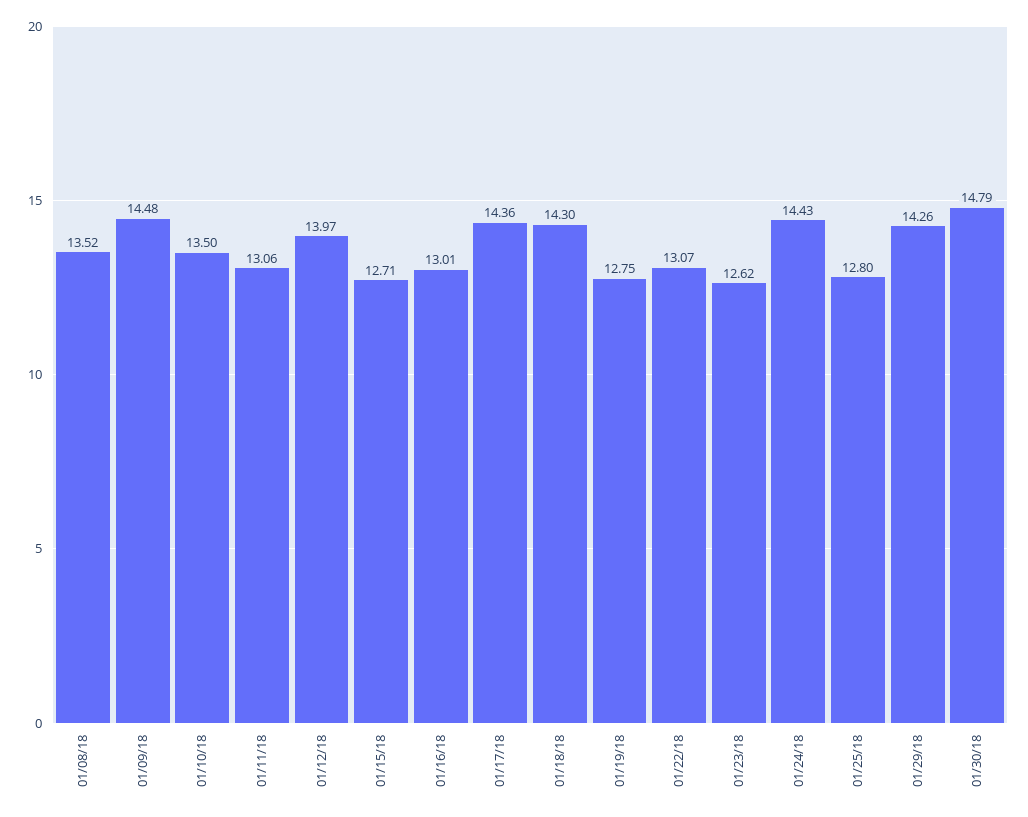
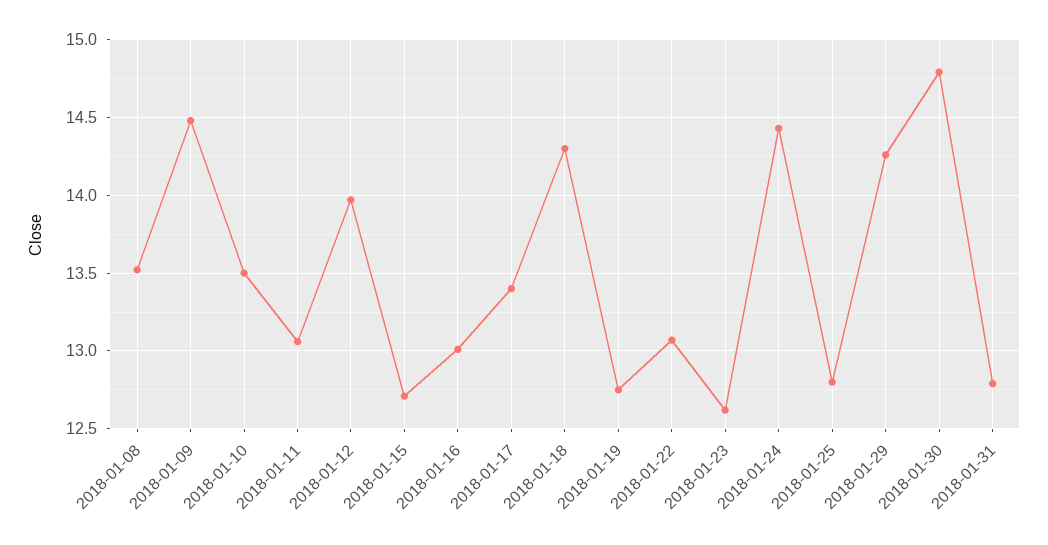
01/17/18: 14.36 -> 13.4
2018-01-31: none -> 12.8

